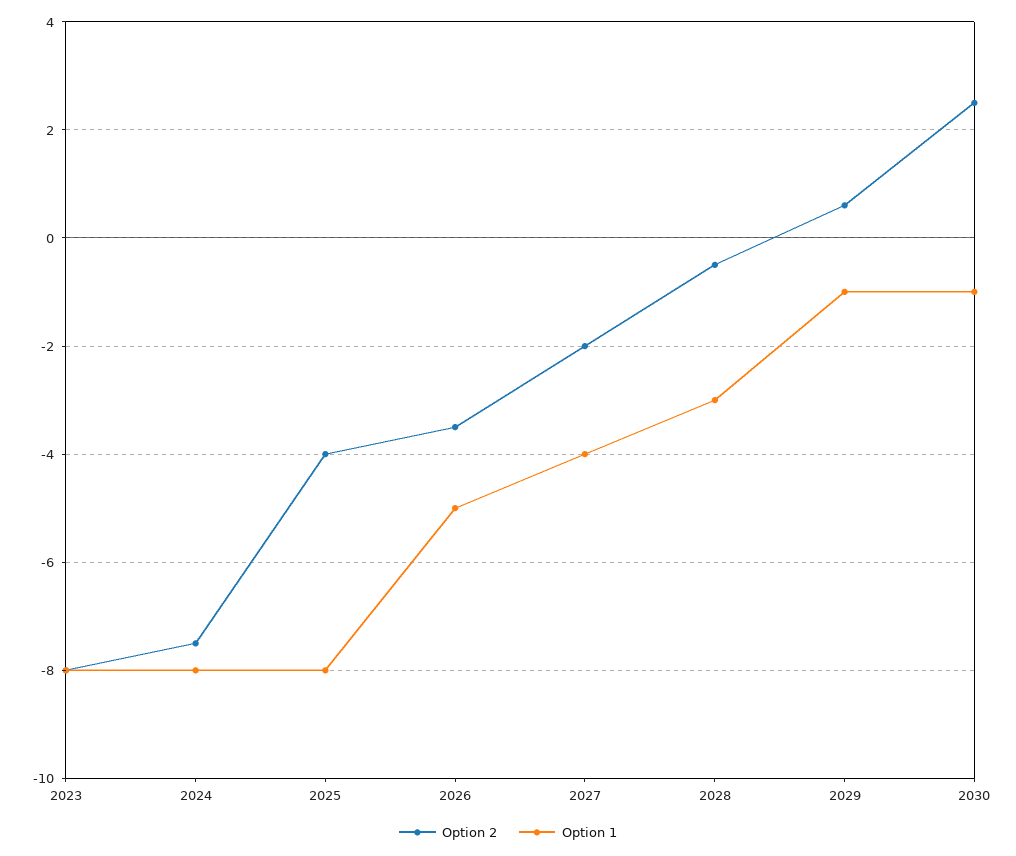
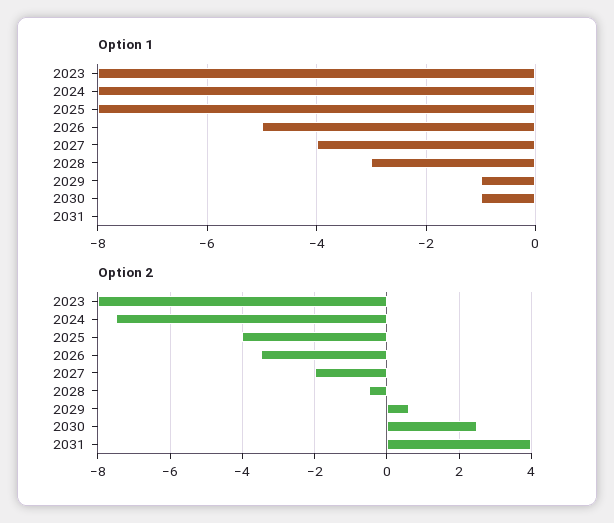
Option 1, 2031: none -> 0
Option 2, 2031: none -> 4

